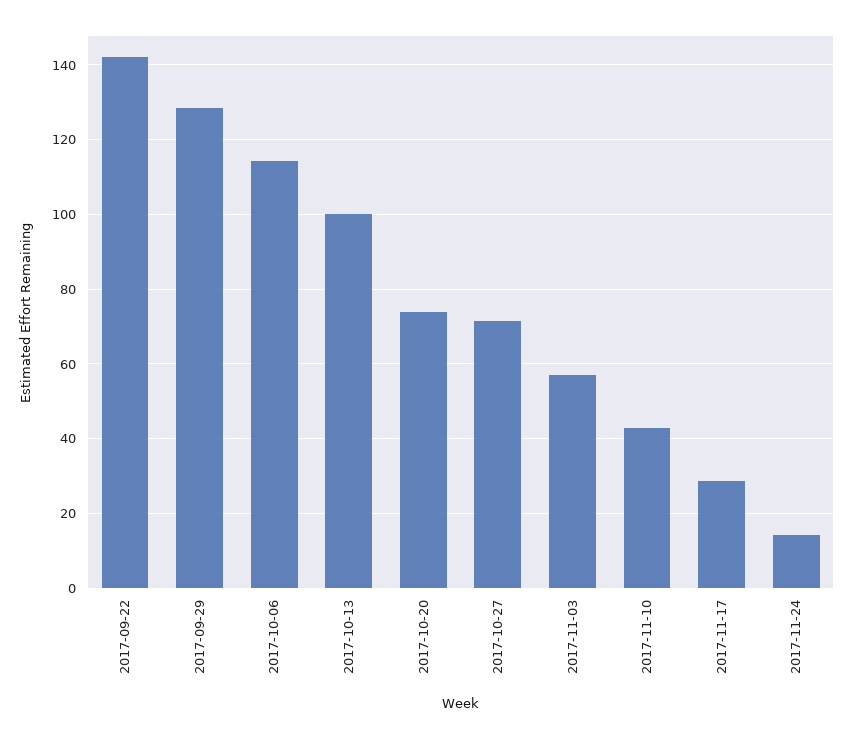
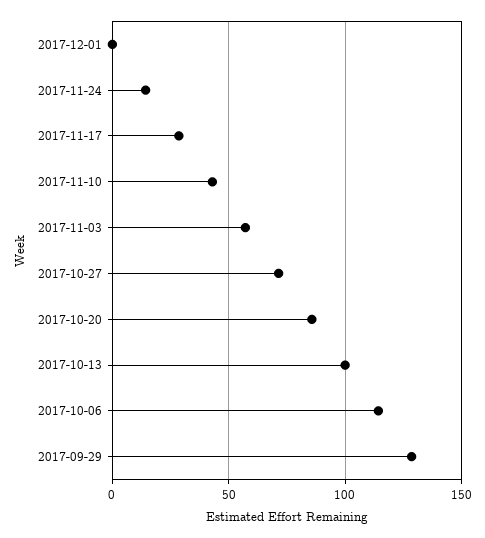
2017-09-22: 142 -> none
2017-10-20: 74 -> 85
2017-12-01: none -> 0

